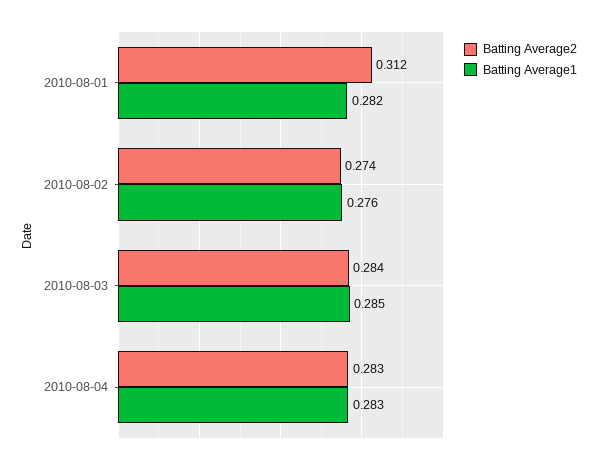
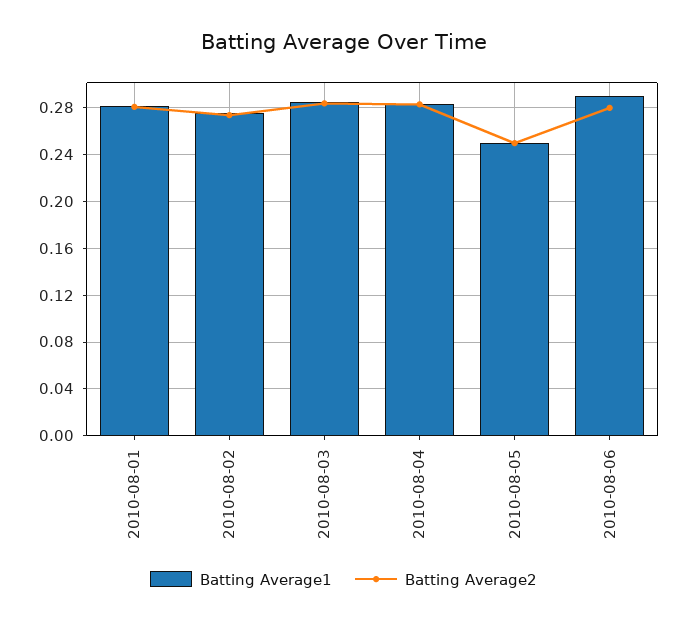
Batting Average2, 2010-08-01: 0.312 -> 0.28
Batting Average1, 2010-08-05: none -> 0.25
Batting Average2, 2010-08-05: none -> 0.25
Batting Average1, 2010-08-06: none -> 0.29
Batting Average2, 2010-08-06: none -> 0.28

